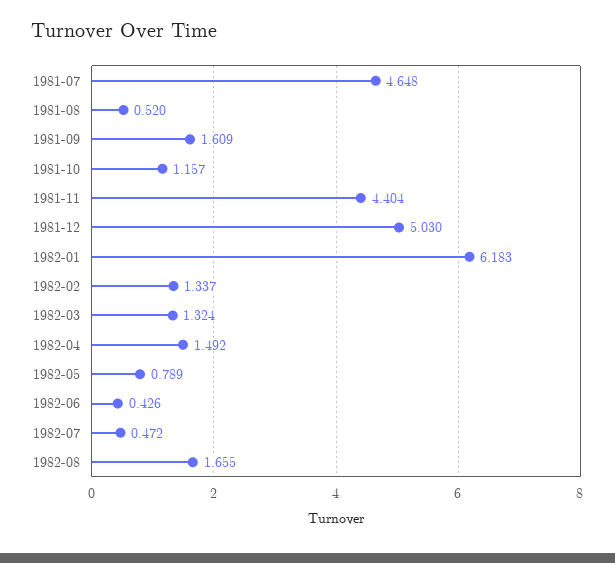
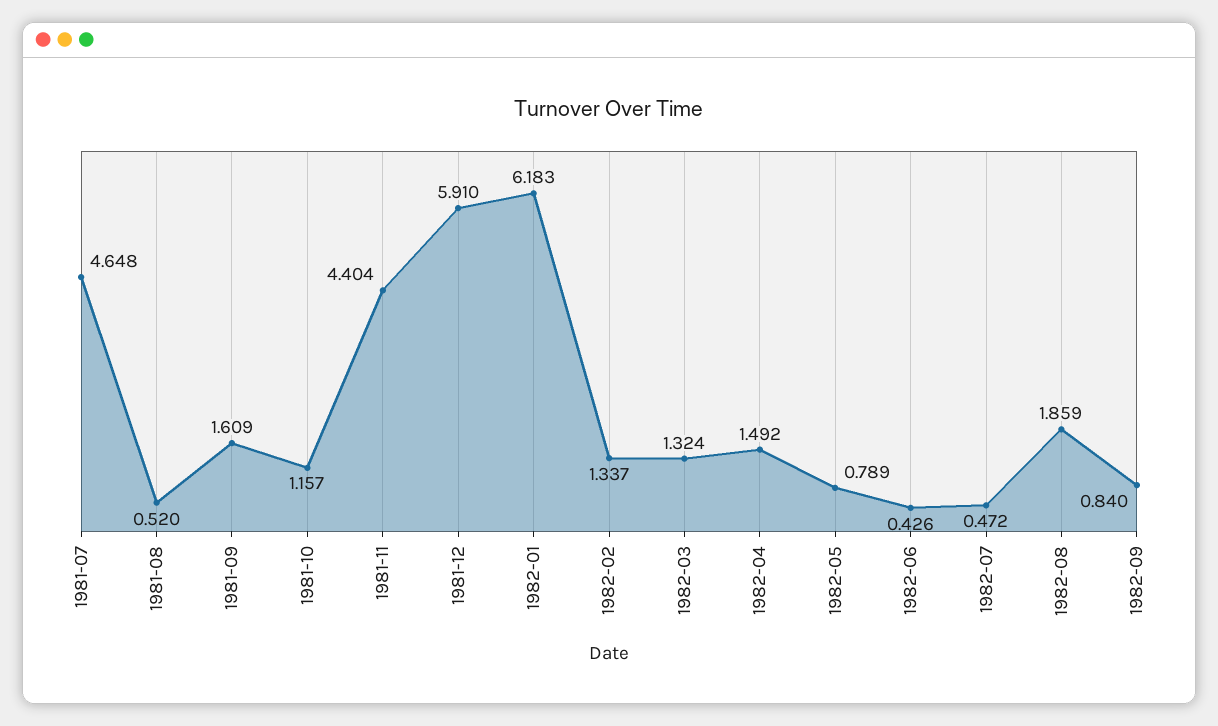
1981-12: 5.03 -> 5.91
1982-08: 1.655 -> 1.859
1982-09: none -> 0.84

